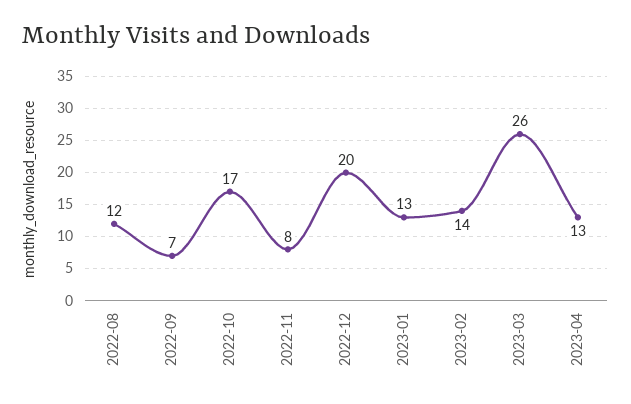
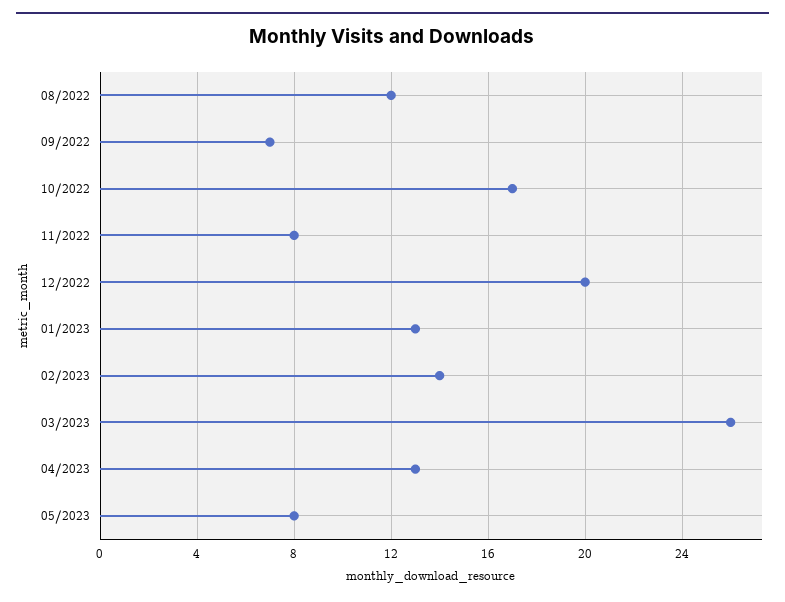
05/2023: none -> 8

